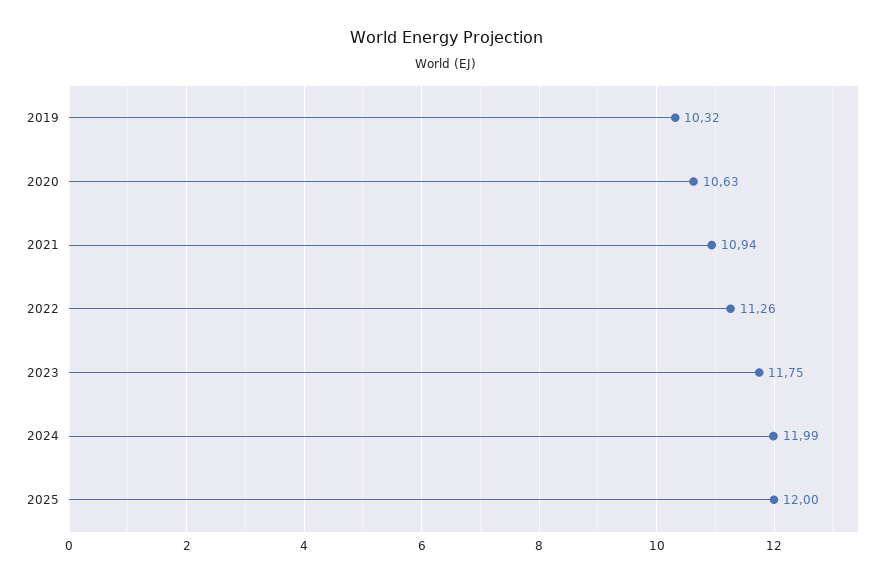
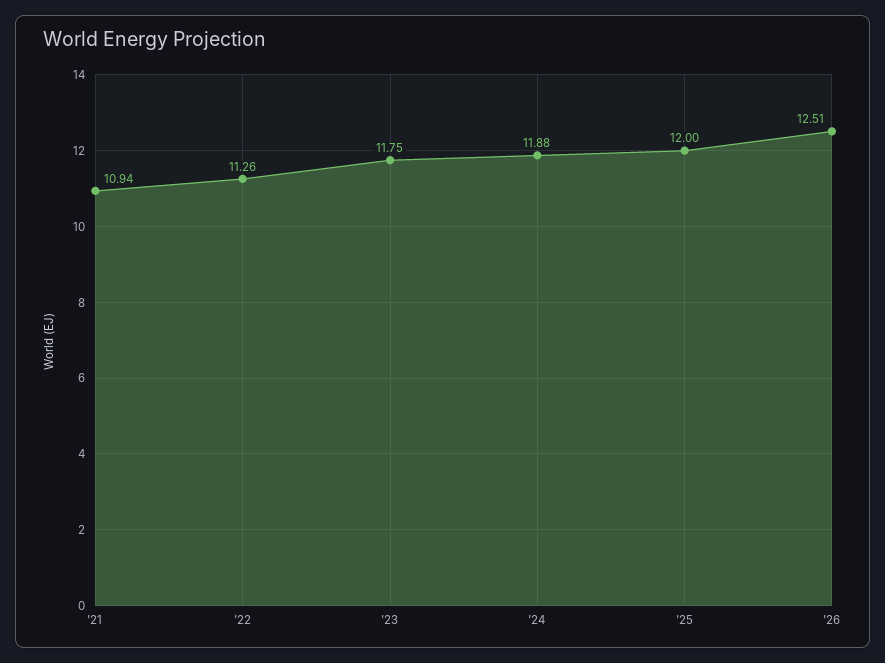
2019: 10.32 -> none
2020: 10.63 -> none
2024: 11.99 -> 11.88
'26: none -> 12.51

